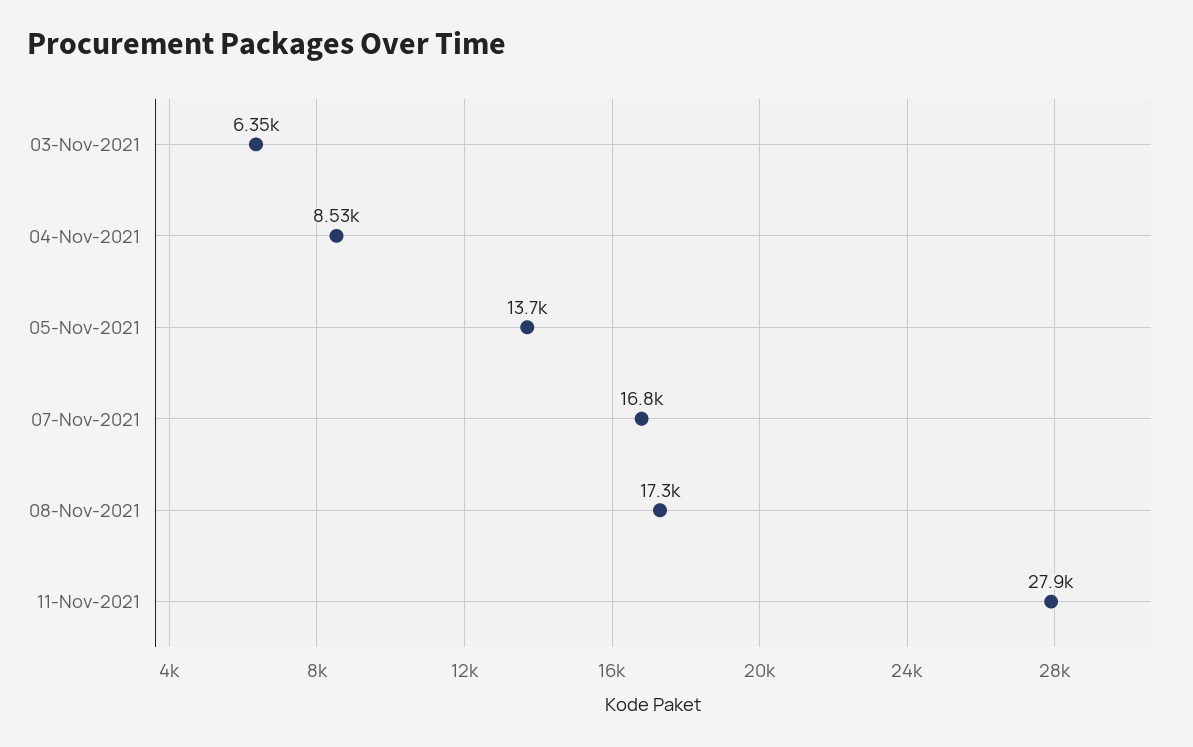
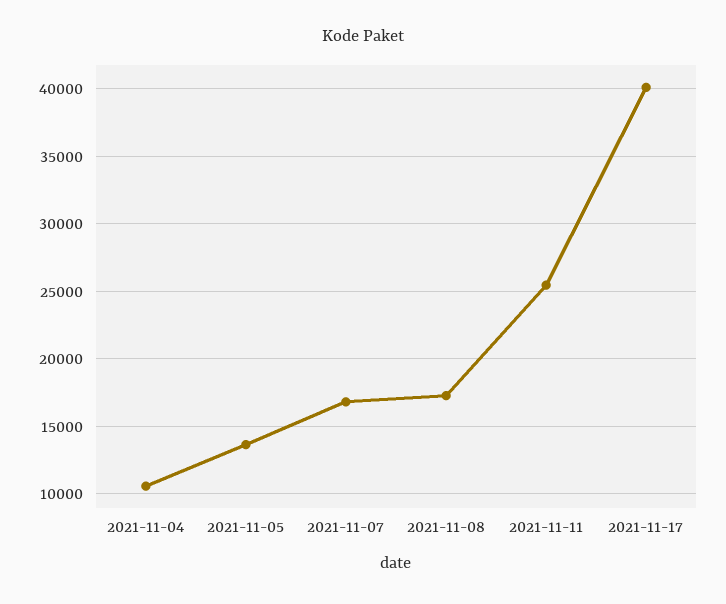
03-Nov-2021: 6350 -> none
04-Nov-2021: 8530 -> 10500
11-Nov-2021: 27900 -> 25500
2021-11-17: none -> 40000

